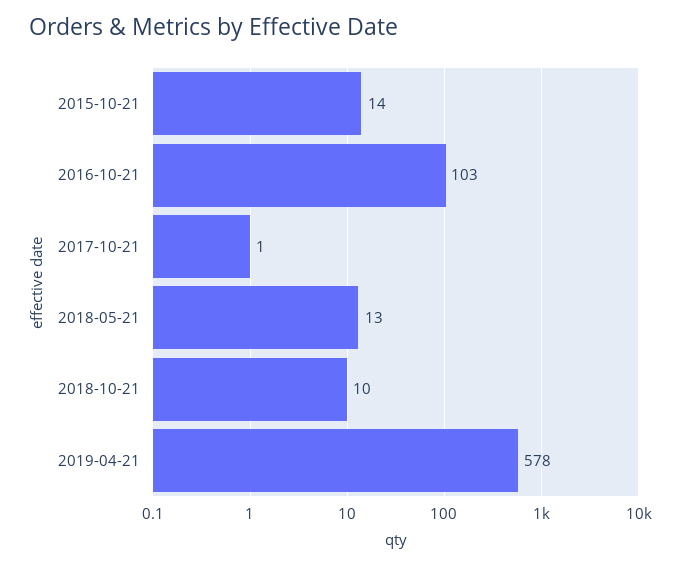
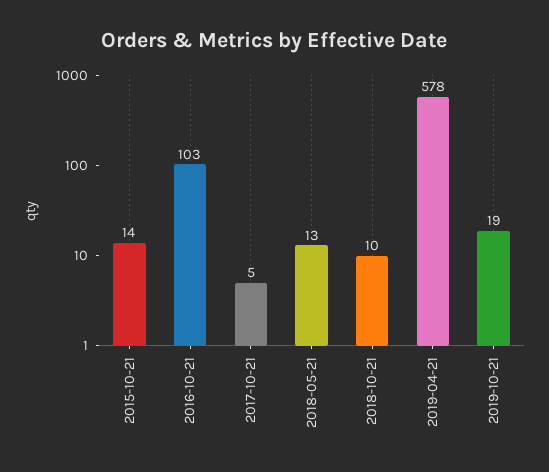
2017-10-21: 1 -> 5
2019-10-21: none -> 19

